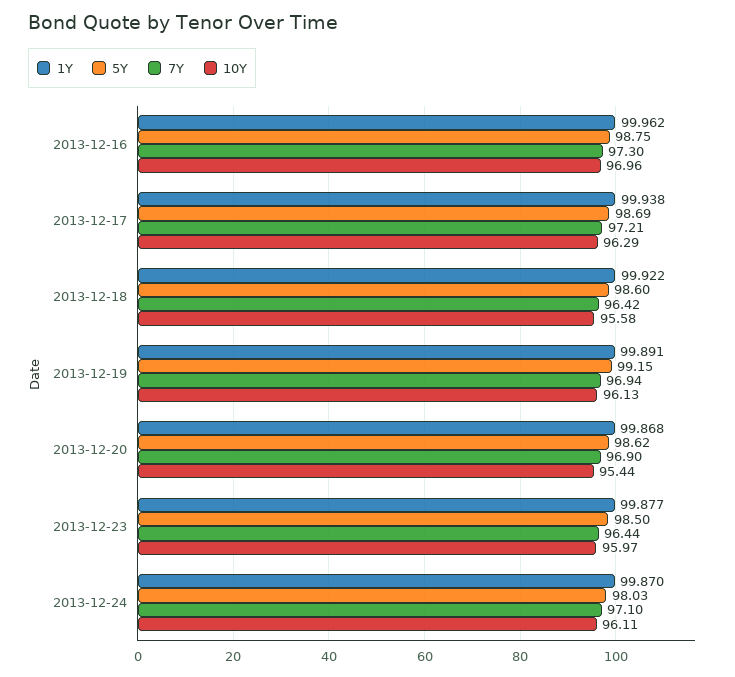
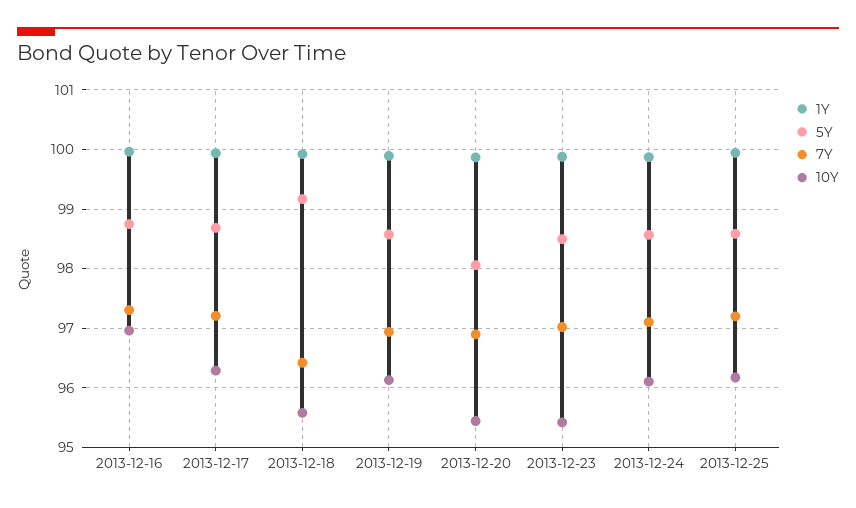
5Y, 2013-12-18: 98.6 -> 99.2
5Y, 2013-12-19: 99.15 -> 98.6
5Y, 2013-12-20: 98.62 -> 98
7Y, 2013-12-23: 96.44 -> 97
10Y, 2013-12-23: 95.97 -> 95.4
5Y, 2013-12-24: 98.03 -> 98.6
1Y, 2013-12-25: none -> 100
5Y, 2013-12-25: none -> 98.6
7Y, 2013-12-25: none -> 97.2
10Y, 2013-12-25: none -> 96.2

